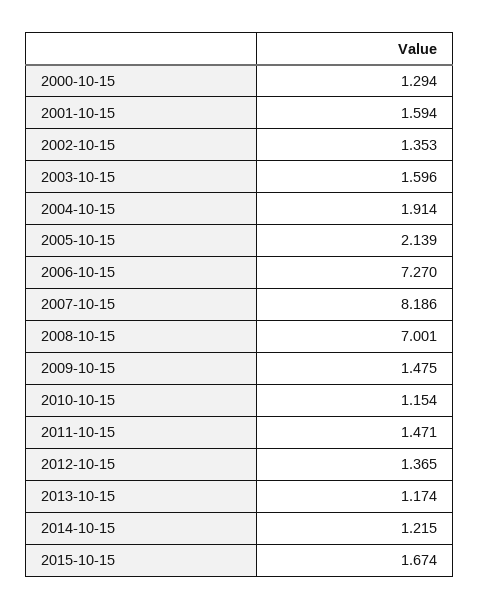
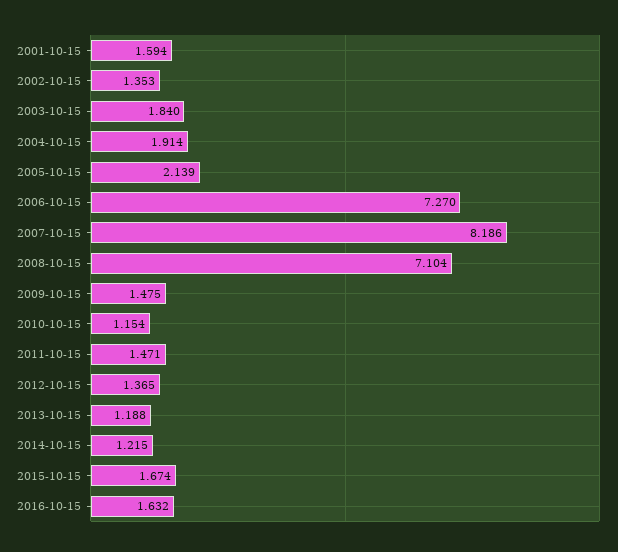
2000-10-15: 1.294 -> none
2003-10-15: 1.596 -> 1.84
2008-10-15: 7.001 -> 7.104
2013-10-15: 1.174 -> 1.188
2016-10-15: none -> 1.632

